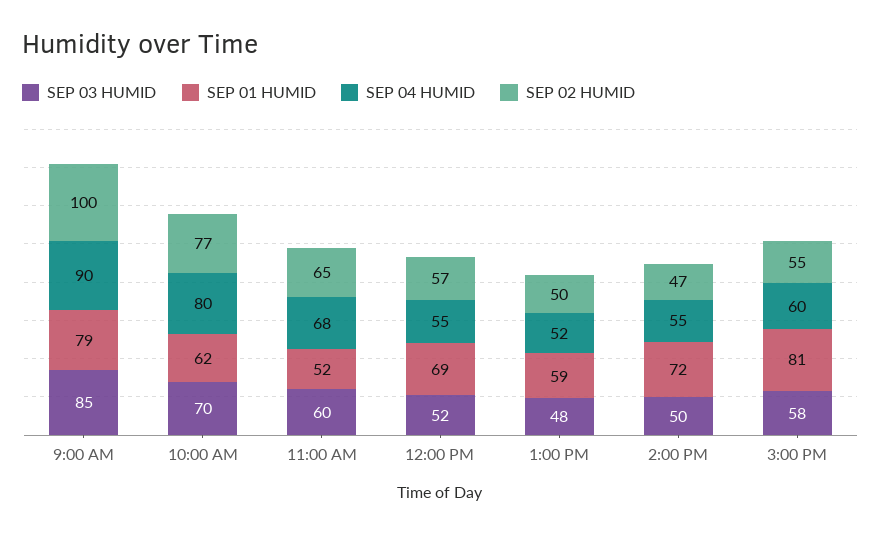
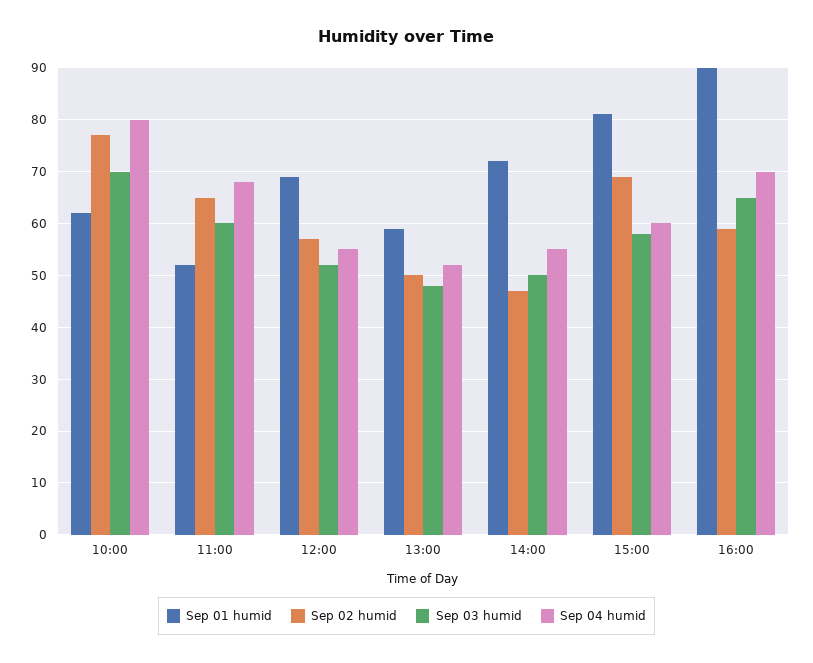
SEP 03 HUMID, 9:00 AM: 85 -> none
SEP 01 HUMID, 9:00 AM: 79 -> none
SEP 04 HUMID, 9:00 AM: 90 -> none
SEP 02 HUMID, 9:00 AM: 100 -> none
SEP 02 HUMID, 3:00 PM: 55 -> 70
SEP 01 HUMID, 16:00: none -> 90
SEP 02 HUMID, 16:00: none -> 60
SEP 03 HUMID, 16:00: none -> 65
SEP 04 HUMID, 16:00: none -> 70

